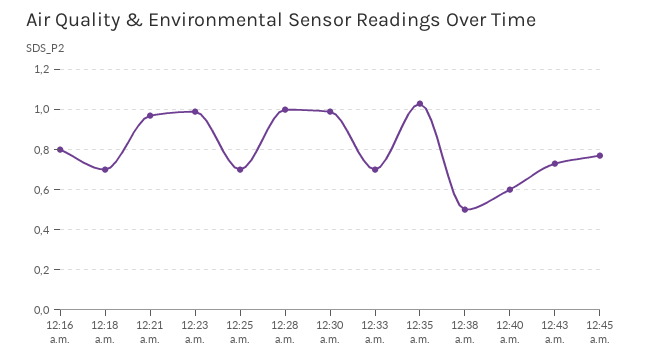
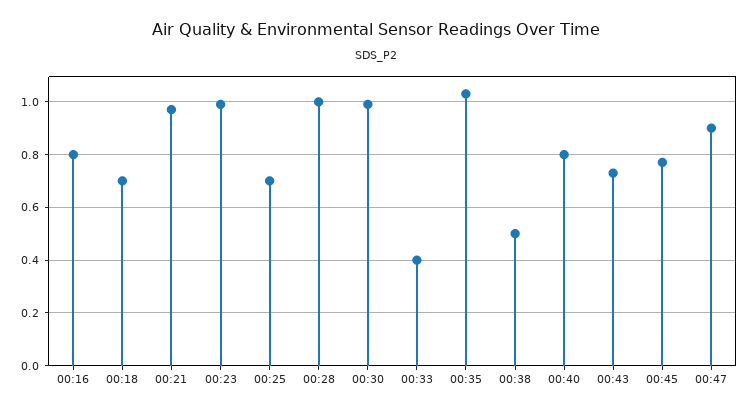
12:33 a.m.: 0.7 -> 0.4
12:40 a.m.: 0.6 -> 0.8
00:47: none -> 0.9

